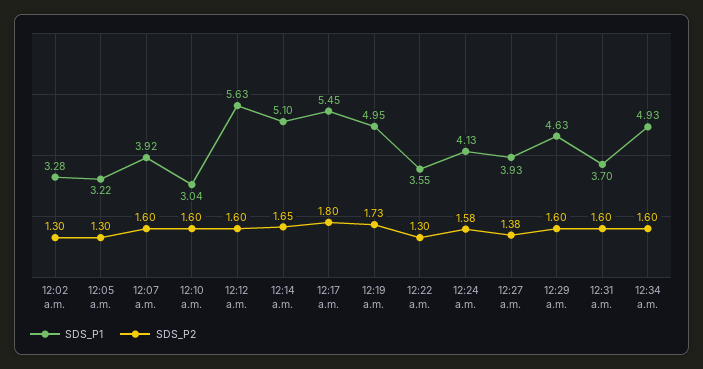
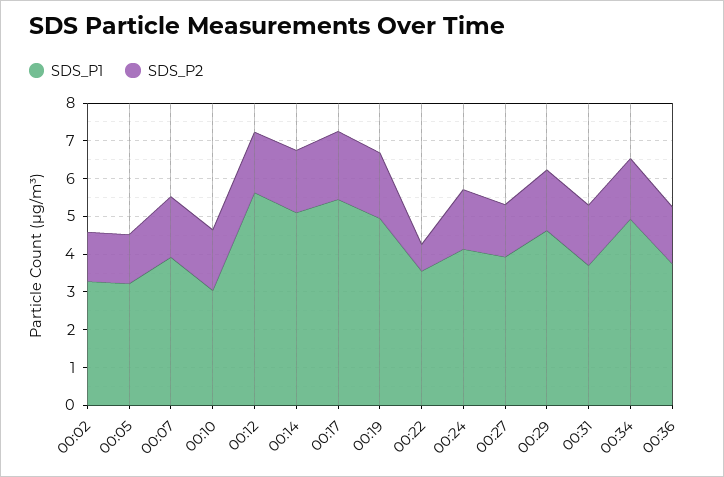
SDS_P2, 12:22 a.m.: 1.3 -> 0.75
SDS_P1, 00:36: none -> 3.75
SDS_P2, 00:36: none -> 1.5

